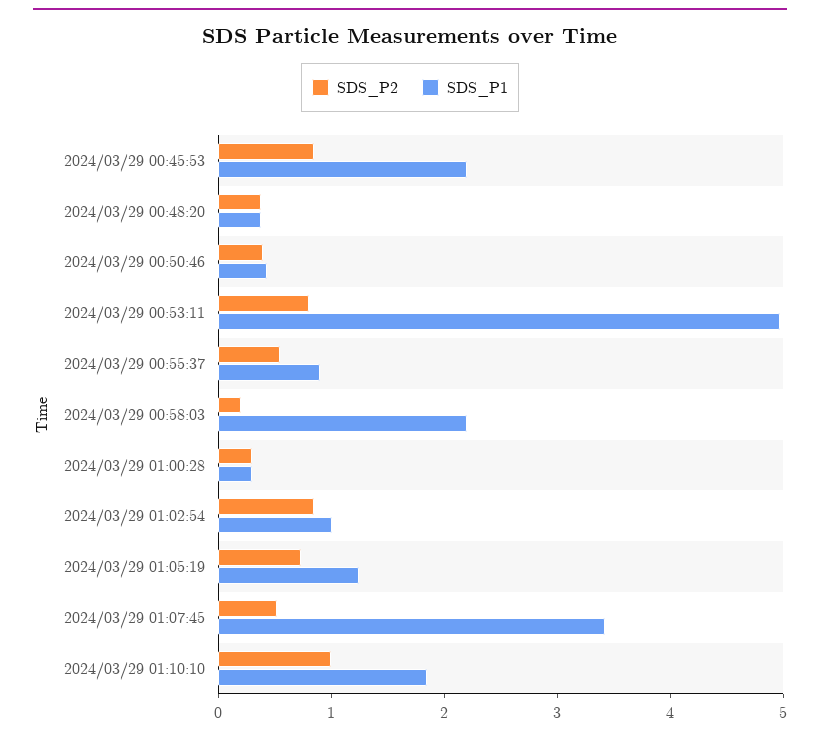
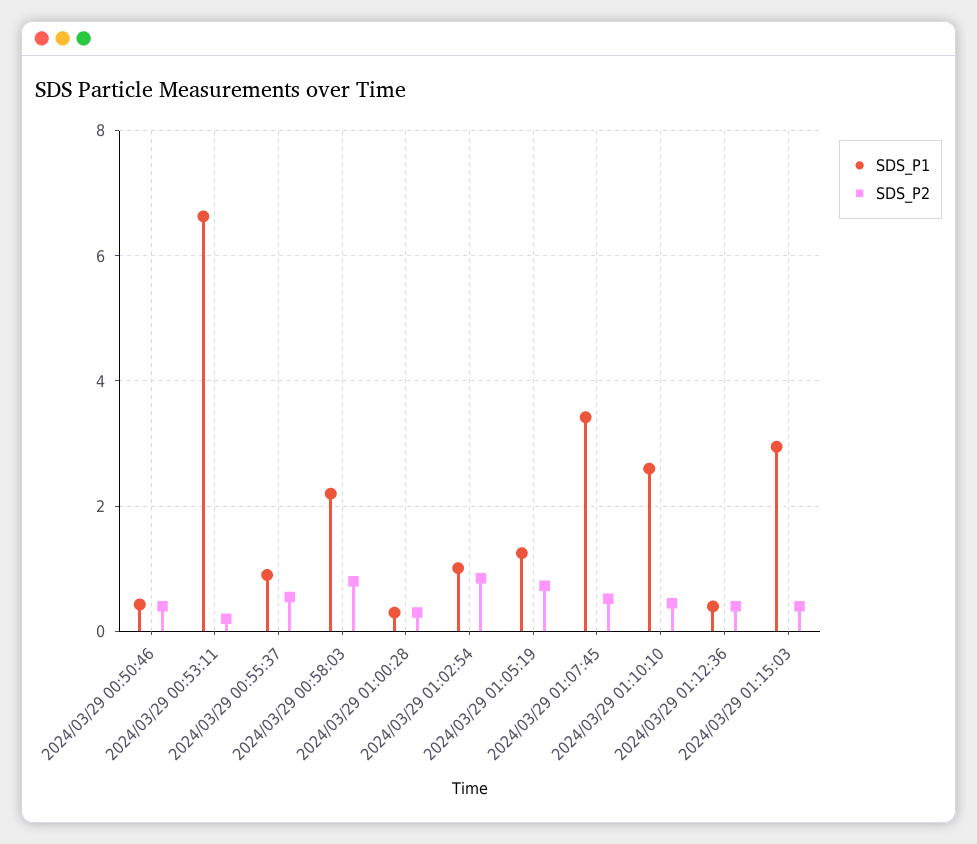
SDS_P2, 2024/03/29 00:45:53: 0.8 -> none
SDS_P1, 2024/03/29 00:45:53: 2.2 -> none
SDS_P2, 2024/03/29 00:48:20: 0.4 -> none
SDS_P1, 2024/03/29 00:48:20: 0.4 -> none
SDS_P2, 2024/03/29 00:53:11: 0.8 -> 0.2
SDS_P1, 2024/03/29 00:53:11: 5 -> 6.6
SDS_P2, 2024/03/29 00:58:03: 0.2 -> 0.8
SDS_P2, 2024/03/29 01:10:10: 1 -> 0.4
SDS_P1, 2024/03/29 01:10:10: 1.8 -> 2.6
SDS_P1, 2024/03/29 01:12:36: none -> 0.4
SDS_P2, 2024/03/29 01:12:36: none -> 0.4
SDS_P1, 2024/03/29 01:15:03: none -> 3
SDS_P2, 2024/03/29 01:15:03: none -> 0.4

